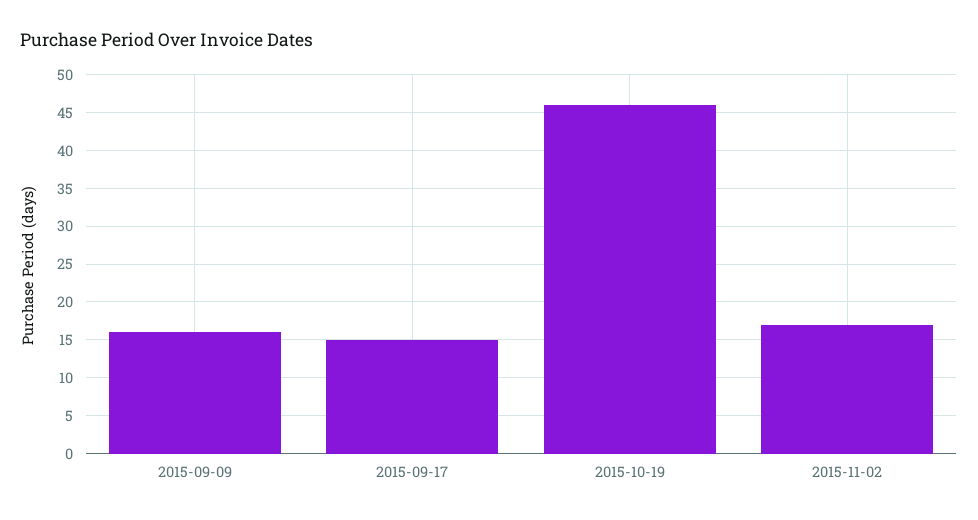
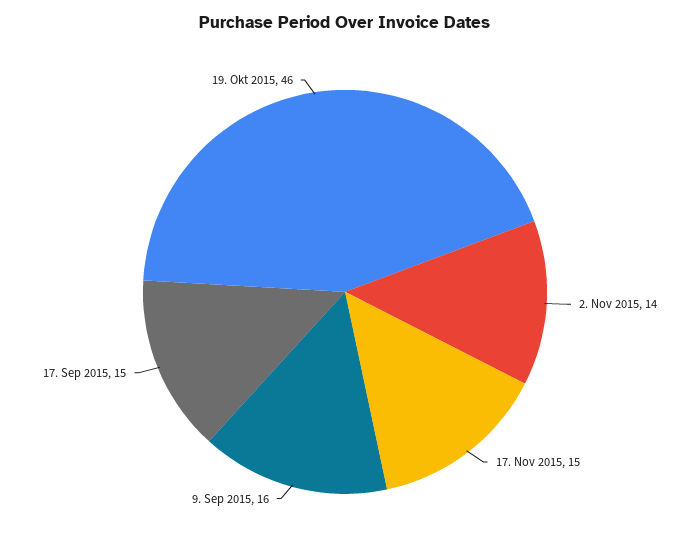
2015-11-02: 17 -> 14
17. Nov 2015: none -> 15

